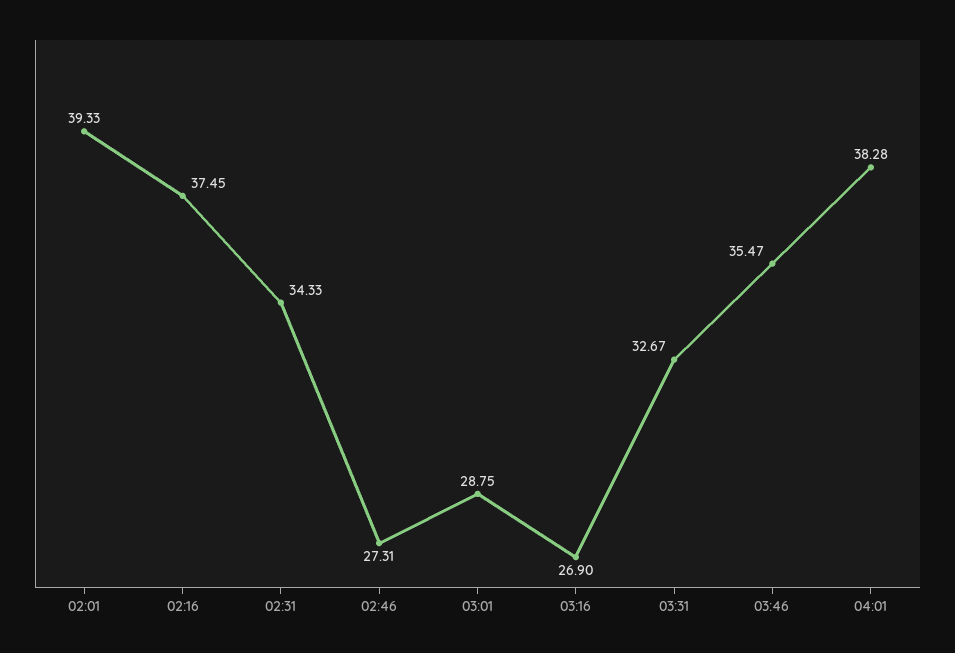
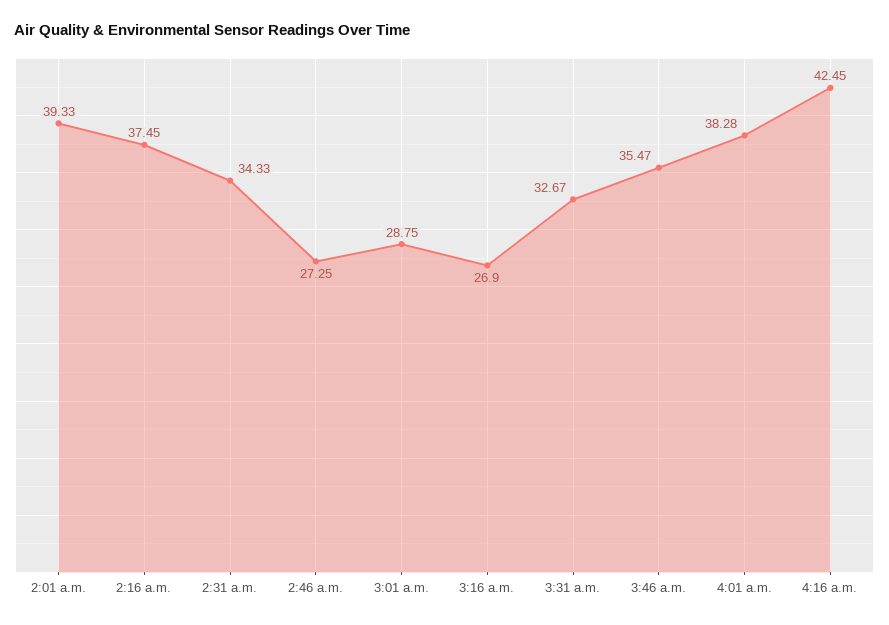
02:46: 27.31 -> 27.25
4:16 a.m.: none -> 42.45

